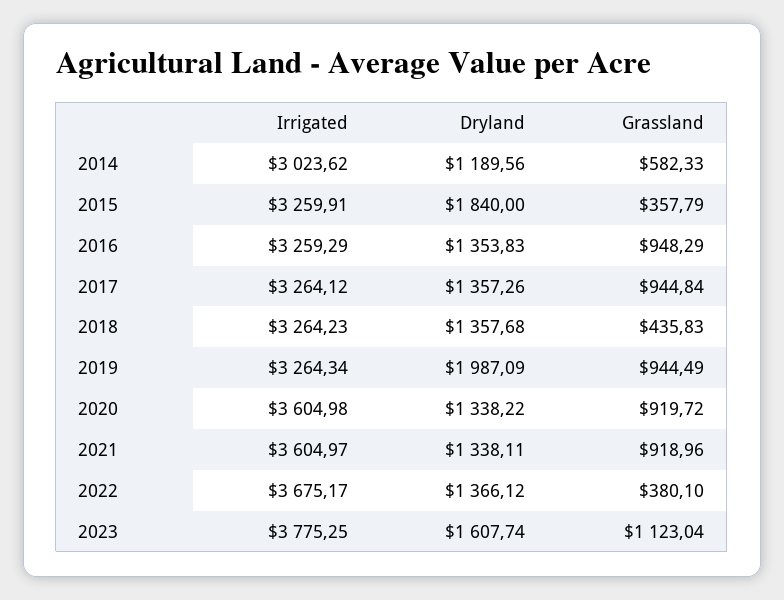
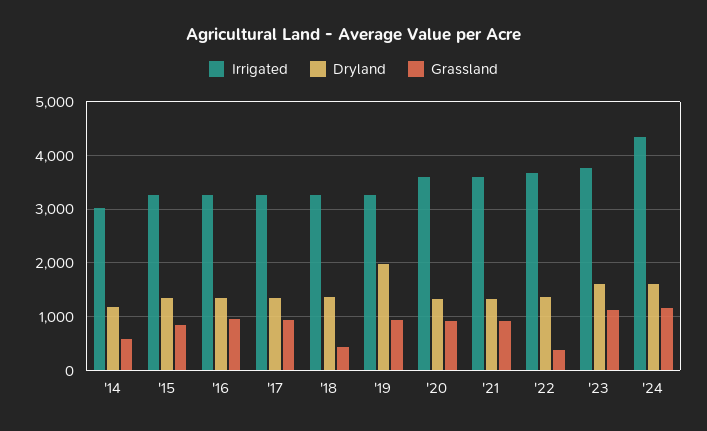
Dryland, 2015: 1840 -> 1400
Grassland, 2015: 357.79 -> 800
Irrigated, '24: none -> 4400
Dryland, '24: none -> 1600
Grassland, '24: none -> 1200

